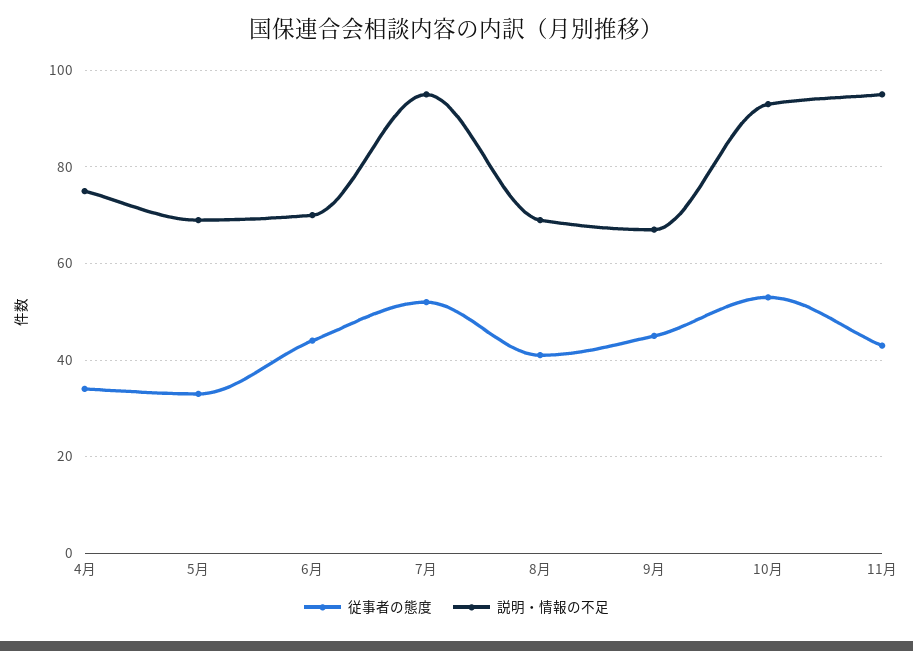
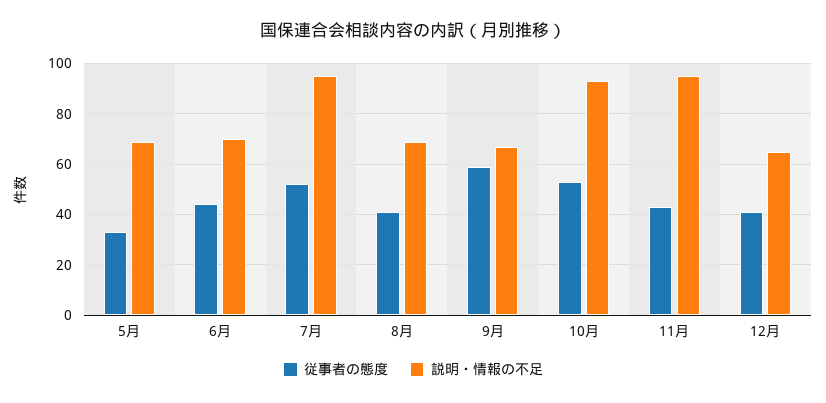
従事者の態度, 4月: 35 -> none
説明・情報の不足, 4月: 75 -> none
従事者の態度, 9月: 45 -> 60
従事者の態度, 12月: none -> 40
説明・情報の不足, 12月: none -> 65

